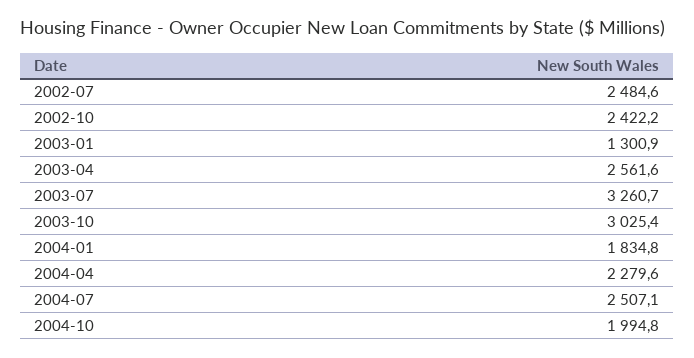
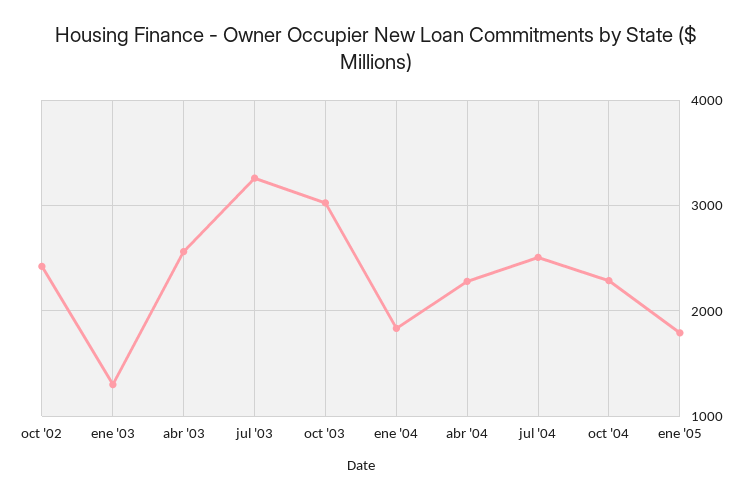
2002-07: 2484.6 -> none
2004-10: 1994.8 -> 2300
ene '05: none -> 1800

